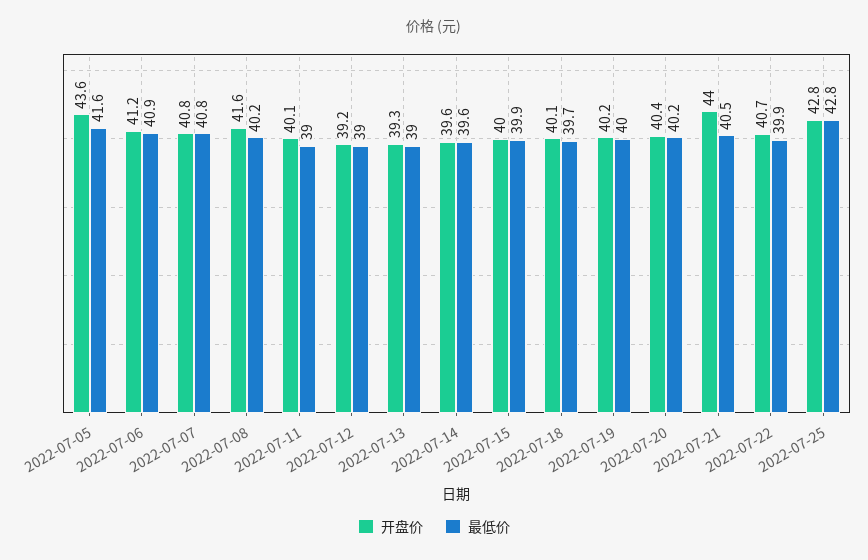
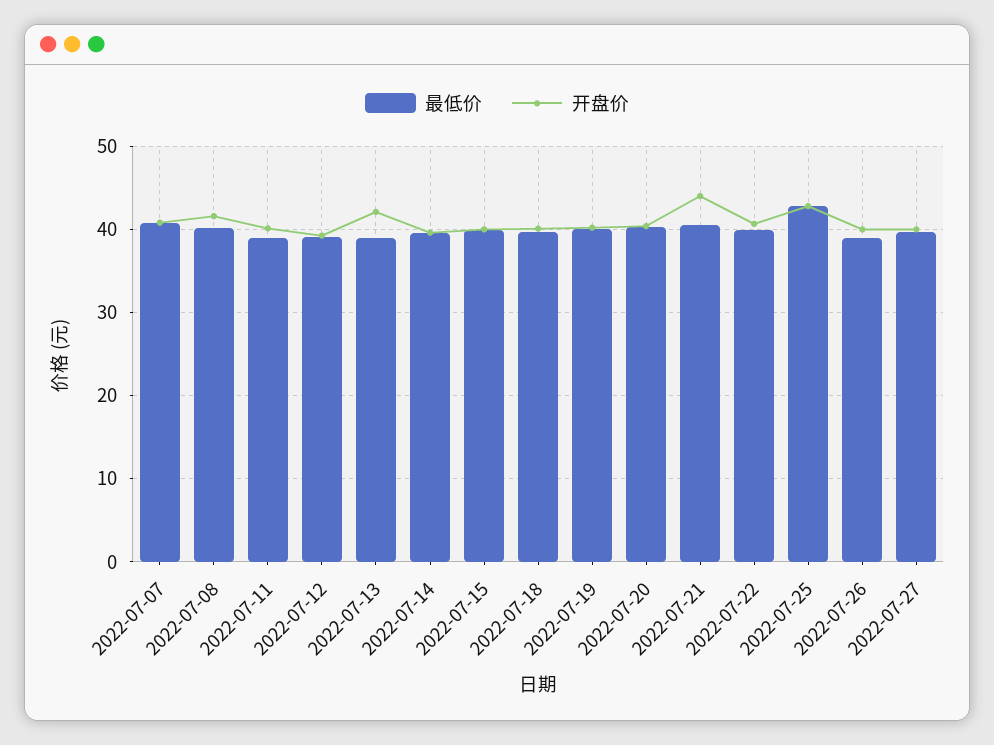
开盘价, 2022-07-05: 43.6 -> none
最低价, 2022-07-05: 41.6 -> none
开盘价, 2022-07-06: 41.2 -> none
最低价, 2022-07-06: 40.9 -> none
开盘价, 2022-07-13: 39.3 -> 42
最低价, 2022-07-26: none -> 39
开盘价, 2022-07-26: none -> 40
最低价, 2022-07-27: none -> 40
开盘价, 2022-07-27: none -> 40

